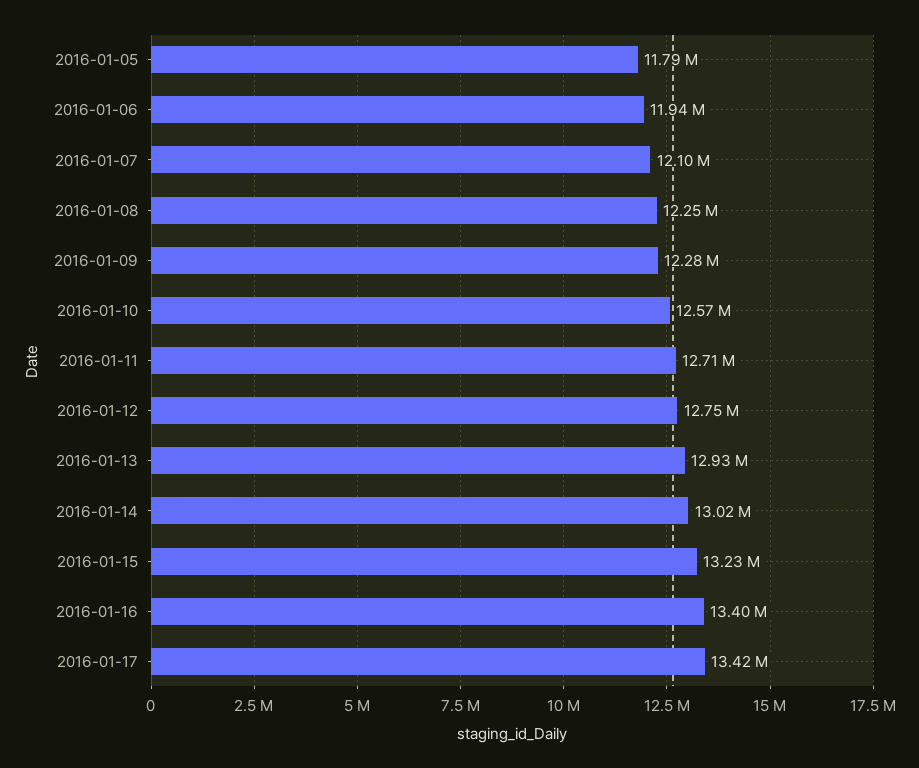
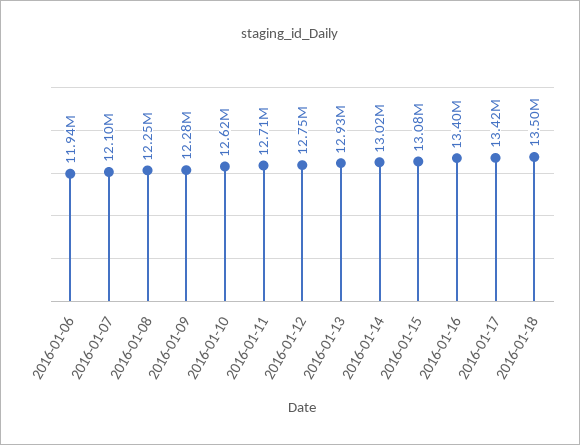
2016-01-05: 11790000 -> none
2016-01-10: 12570000 -> 12620000
2016-01-15: 13230000 -> 13080000
2016-01-18: none -> 13500000

